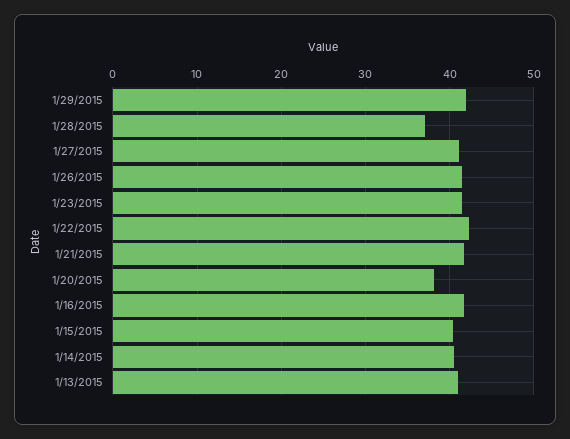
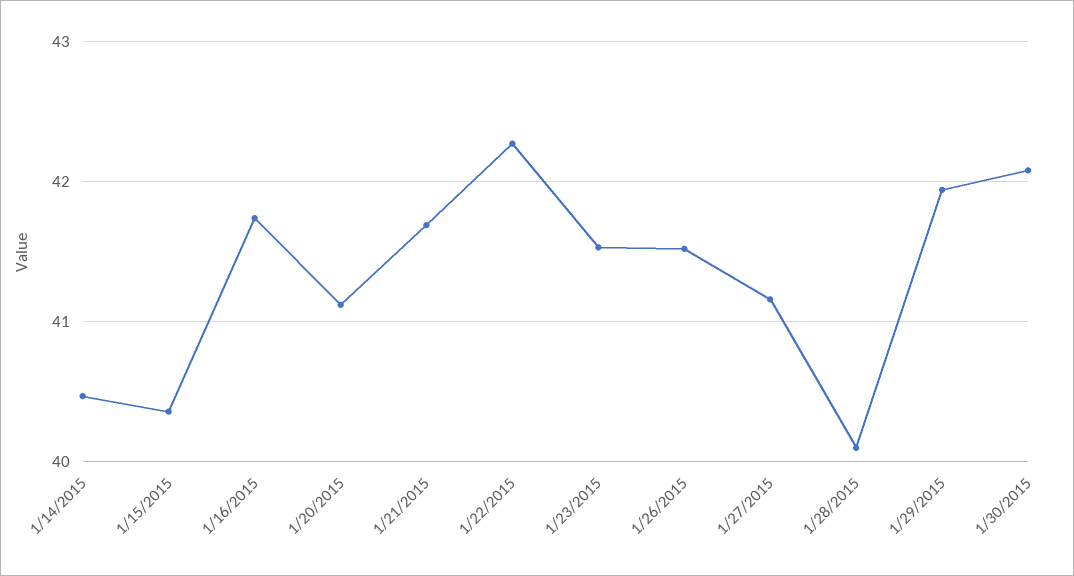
1/28/2015: 37 -> 40.1
1/20/2015: 38 -> 41.1
1/13/2015: 41 -> none
1/30/2015: none -> 42.1

